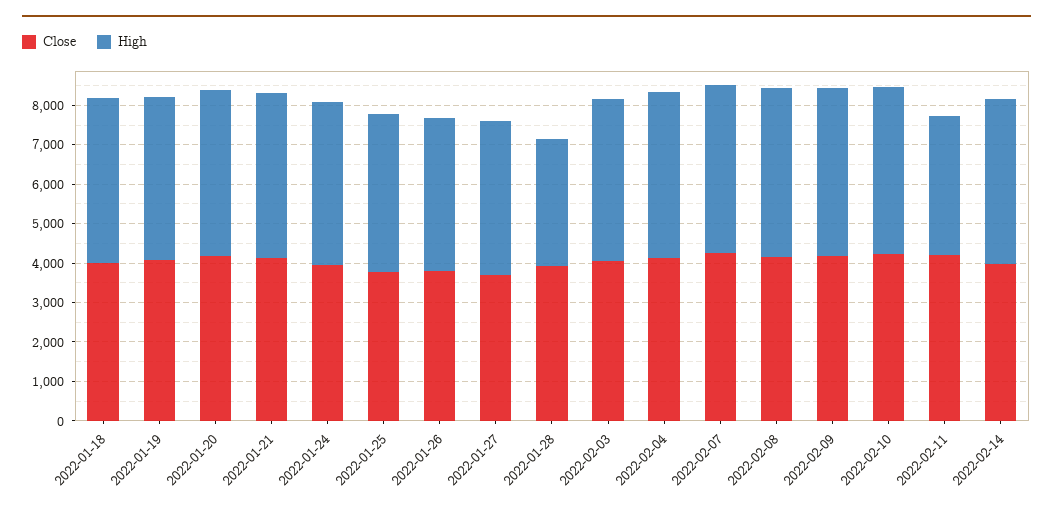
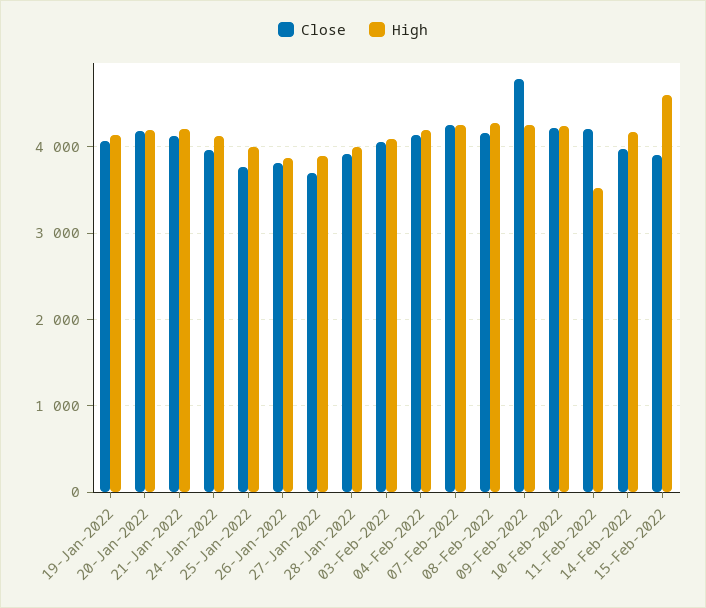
Close, 2022-01-18: 4000 -> none
High, 2022-01-18: 4250 -> none
High, 2022-01-28: 3250 -> 4000
Close, 2022-02-09: 4250 -> 4800
Close, 15-Feb-2022: none -> 3900
High, 15-Feb-2022: none -> 4600

